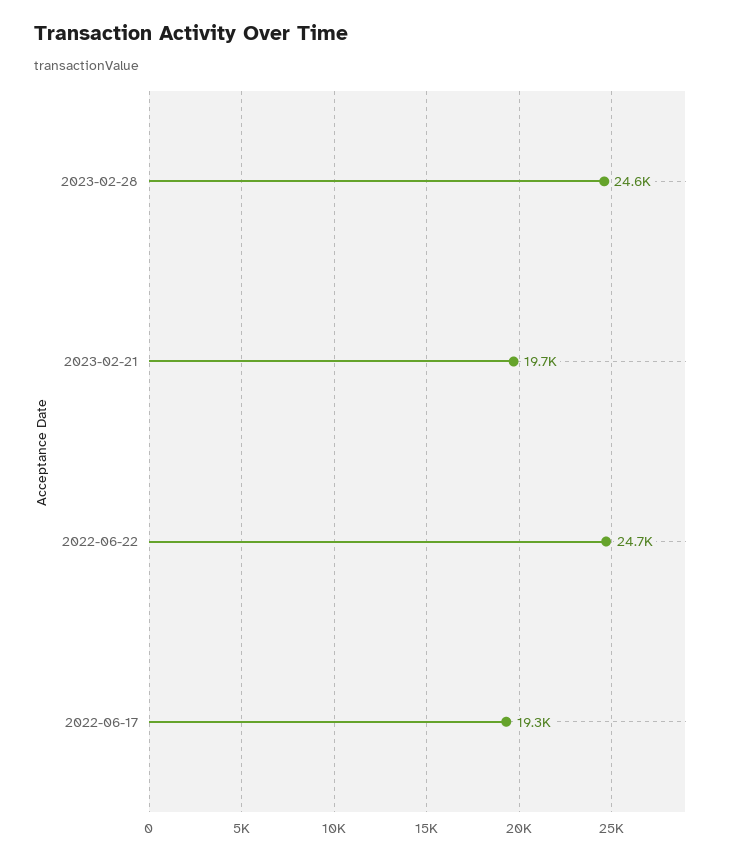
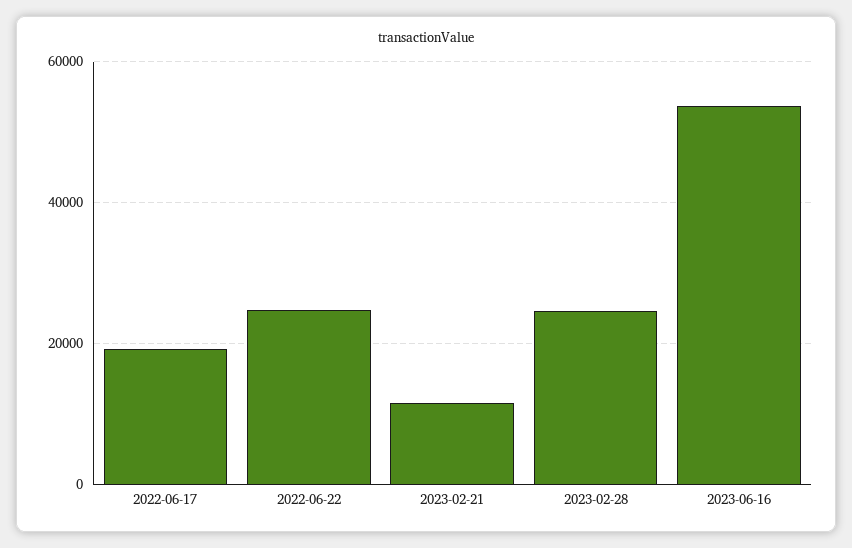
2023-02-21: 19700 -> 12000
2023-06-16: none -> 54000

